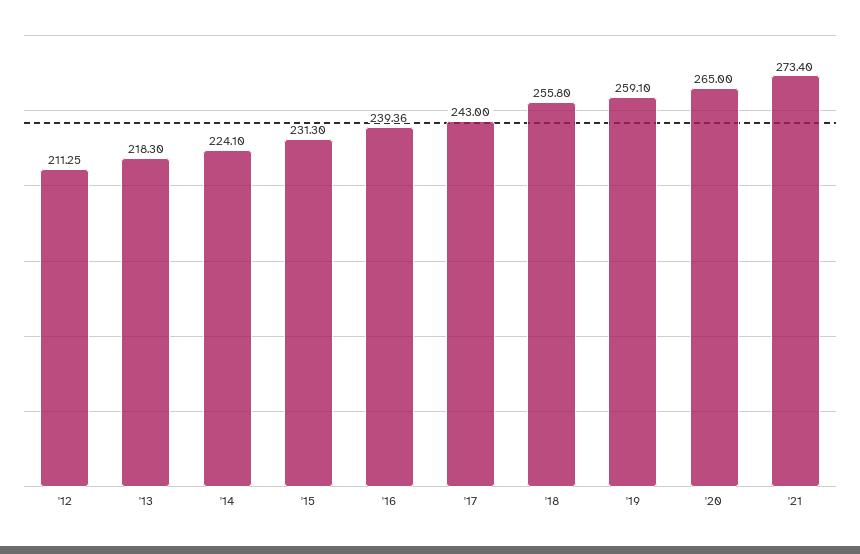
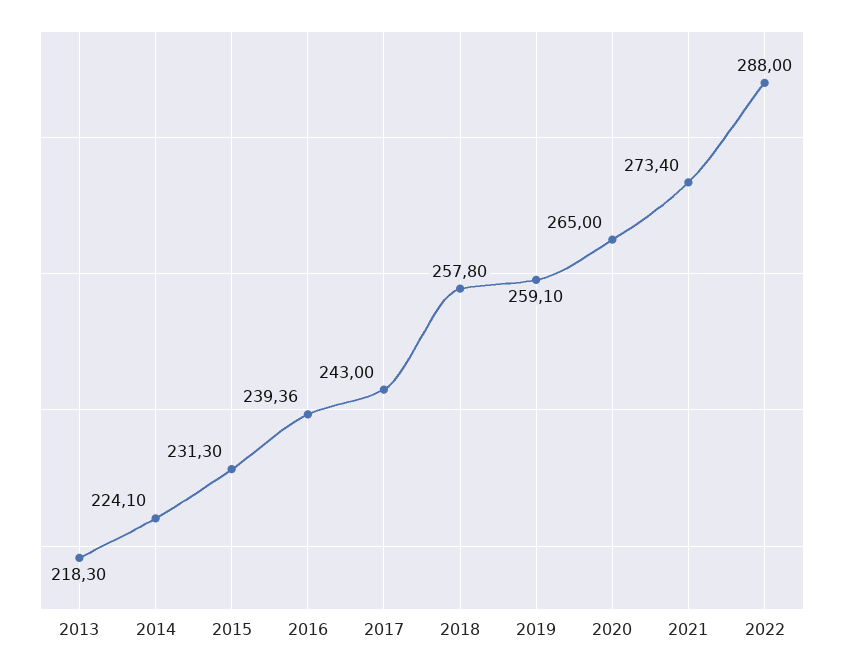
'12: 211.25 -> none
'18: 255.8 -> 257.8
2022: none -> 288

